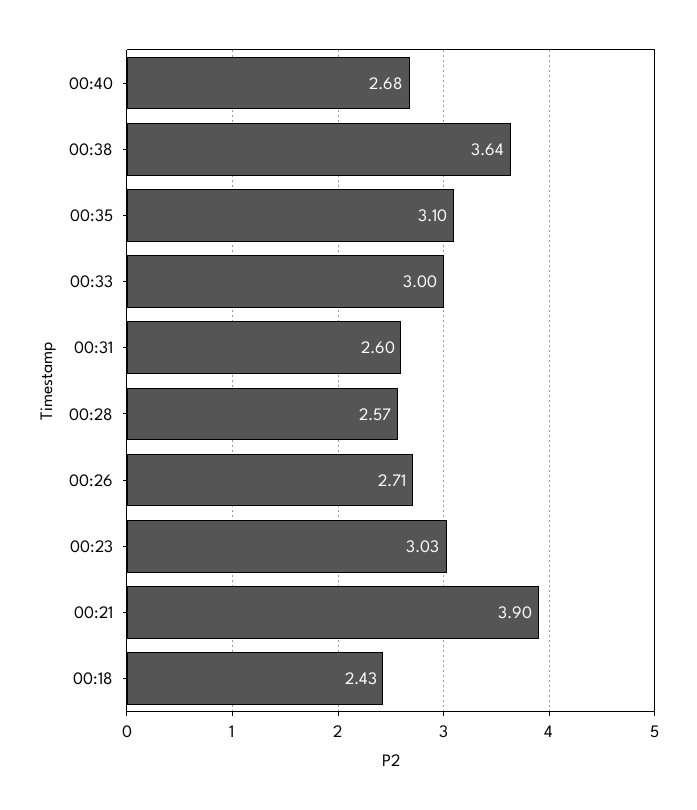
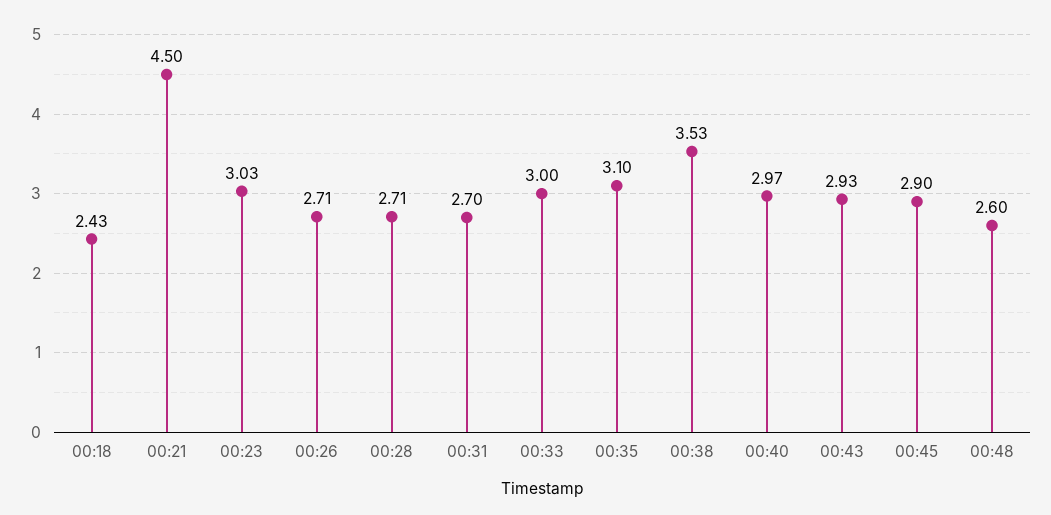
00:40: 2.68 -> 2.97
00:38: 3.64 -> 3.53
00:31: 2.6 -> 2.7
00:28: 2.57 -> 2.71
00:21: 3.9 -> 4.5
00:43: none -> 2.93
00:45: none -> 2.9
00:48: none -> 2.6

